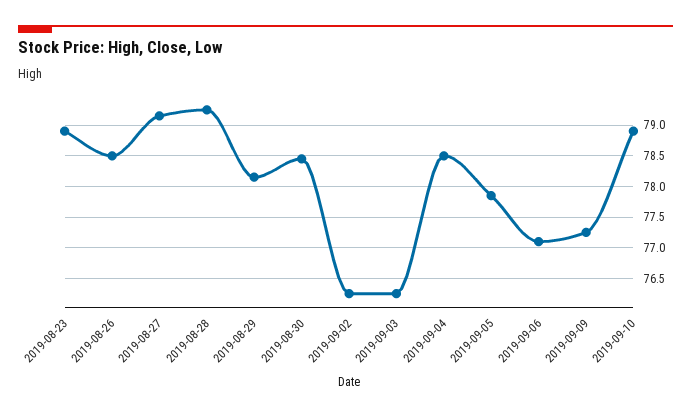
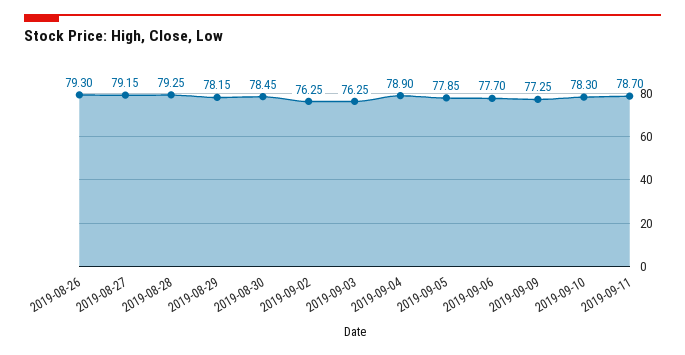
2019-08-23: 78.9 -> none
2019-08-26: 78.5 -> 79.3
2019-09-04: 78.5 -> 78.9
2019-09-06: 77.1 -> 77.7
2019-09-10: 78.9 -> 78.3
2019-09-11: none -> 78.7

